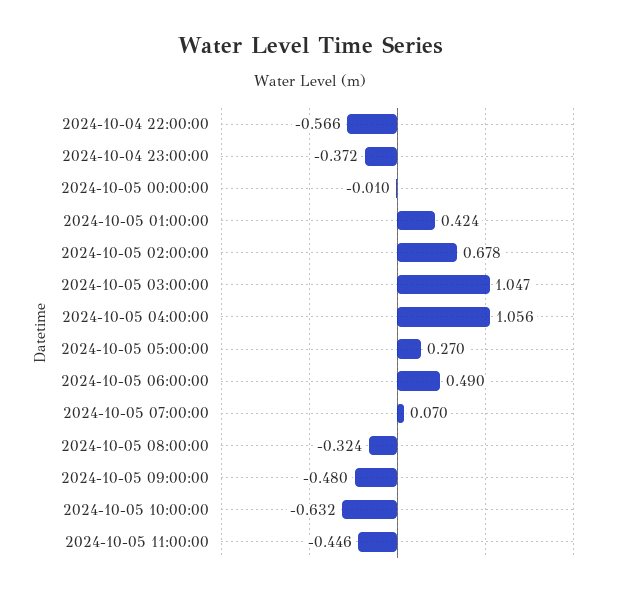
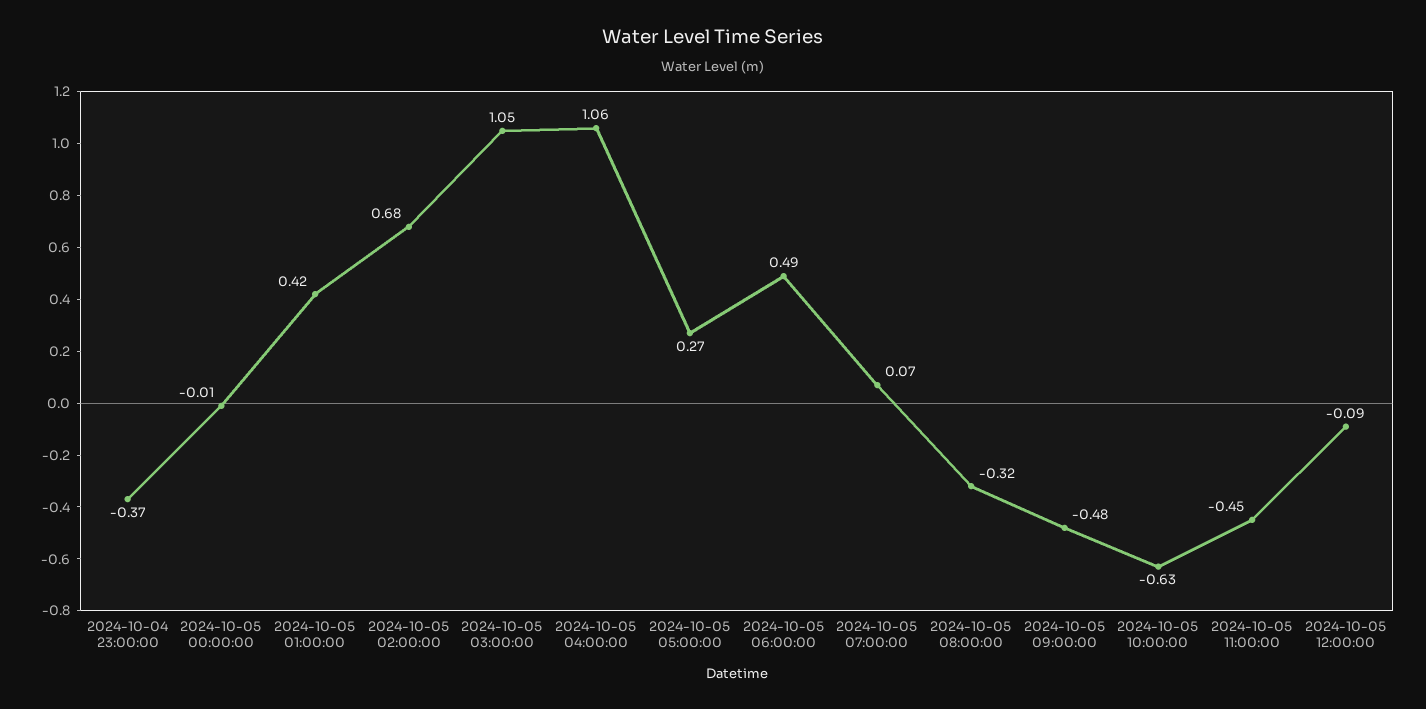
2024-10-04 22:00:00: -0.566 -> none
2024-10-05 12:00:00: none -> -0.09

